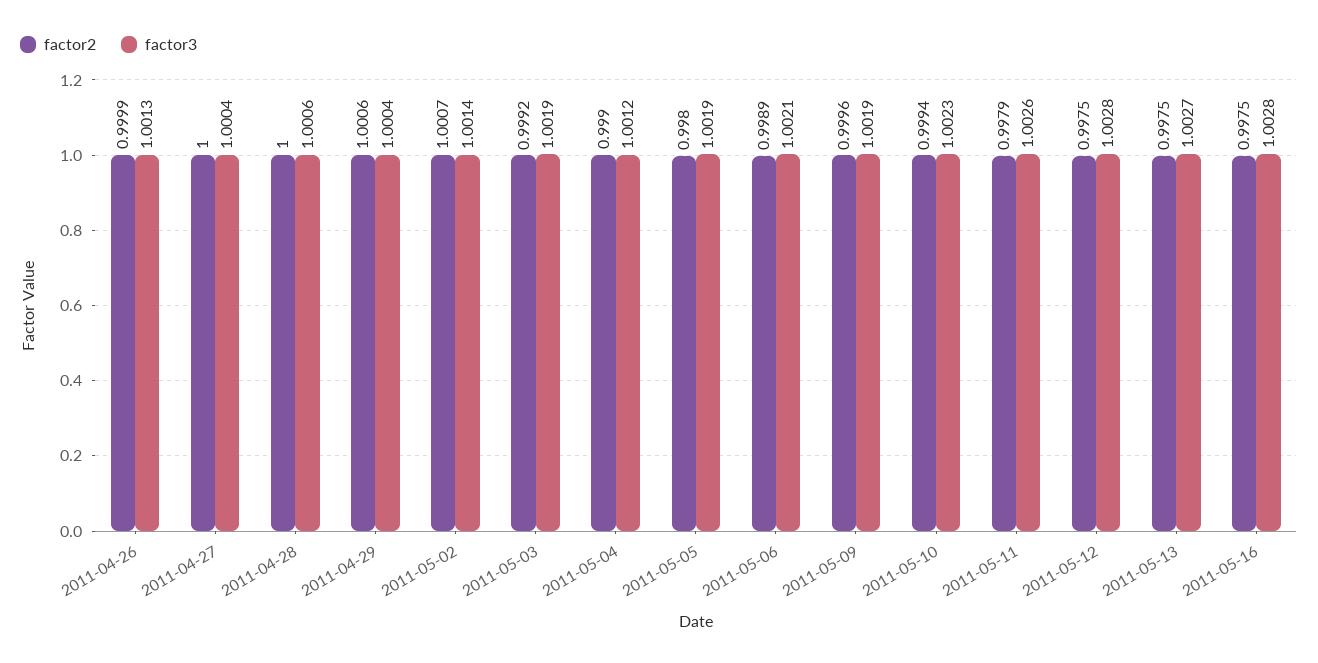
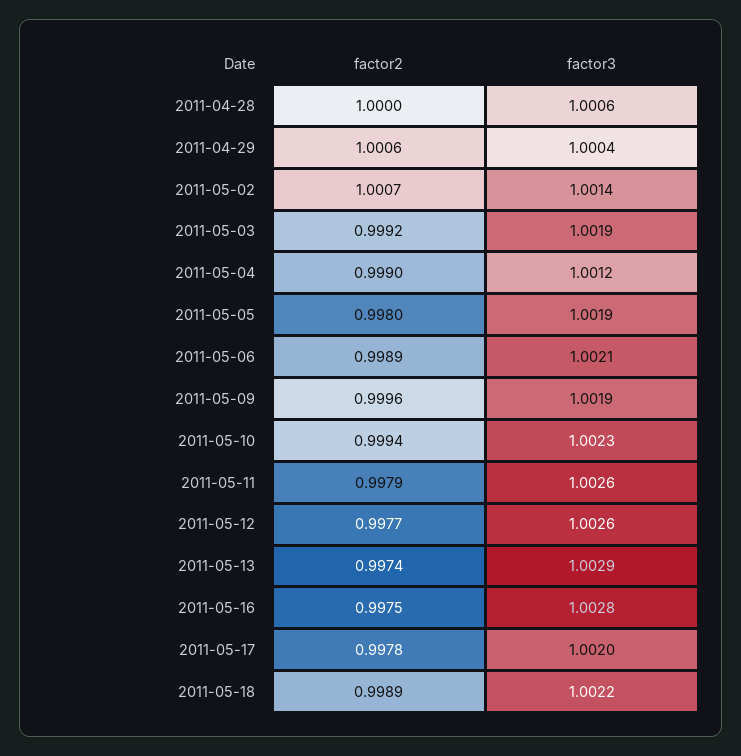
factor2, 2011-04-26: 0.9999 -> none
factor3, 2011-04-26: 1.0013 -> none
factor2, 2011-04-27: 1 -> none
factor3, 2011-04-27: 1.0004 -> none
factor2, 2011-05-12: 0.9975 -> 0.9977
factor3, 2011-05-12: 1.0028 -> 1.0026
factor2, 2011-05-13: 0.9975 -> 0.9974
factor3, 2011-05-13: 1.0027 -> 1.0029
factor2, 2011-05-17: none -> 0.9978
factor3, 2011-05-17: none -> 1.002
factor2, 2011-05-18: none -> 0.9989
factor3, 2011-05-18: none -> 1.0022

